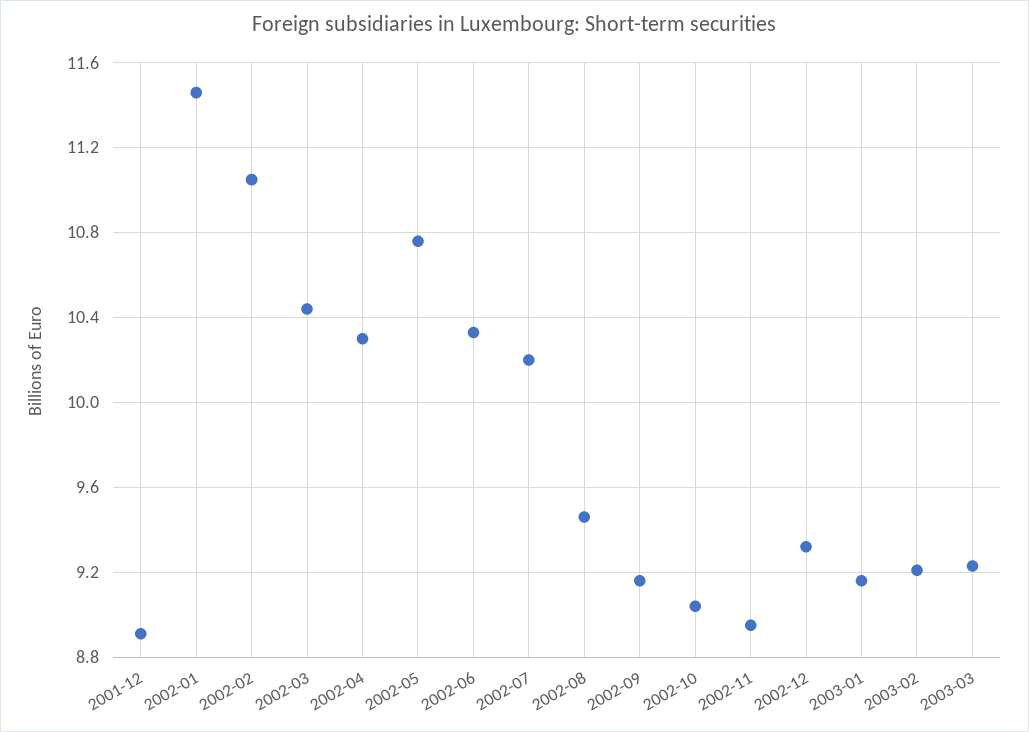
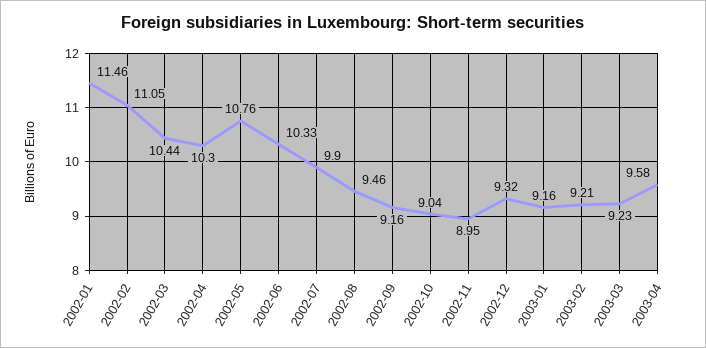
2001-12: 8.9 -> none
2002-07: 10.2 -> 9.9
2003-04: none -> 9.58

